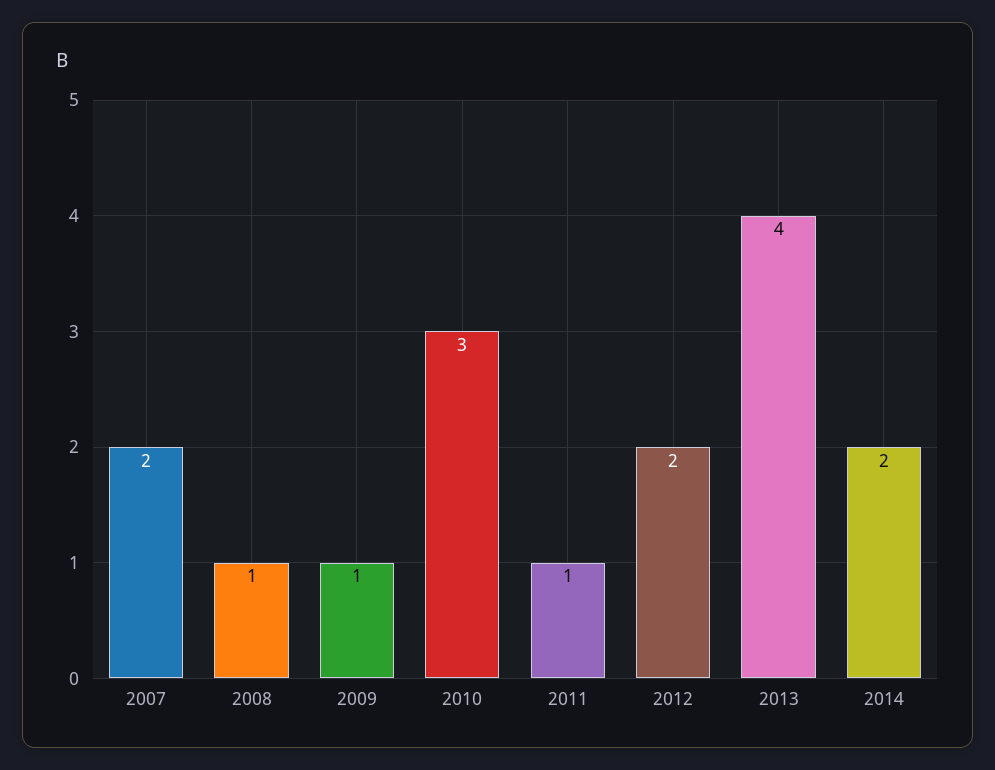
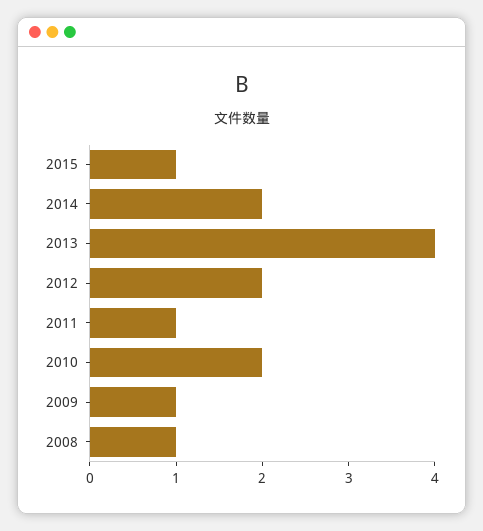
2007: 2 -> none
2010: 3 -> 2
2015: none -> 1

